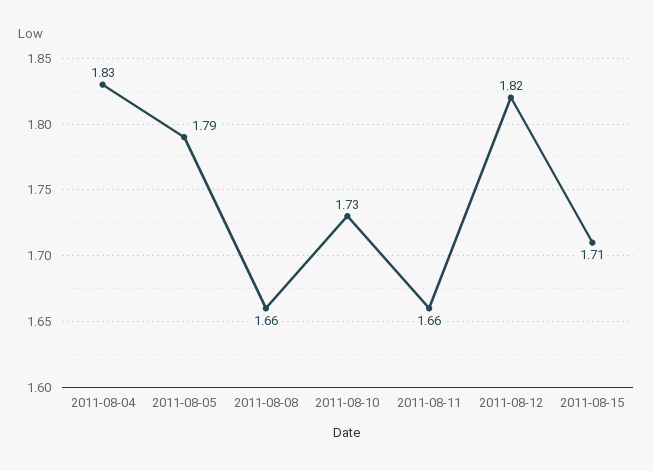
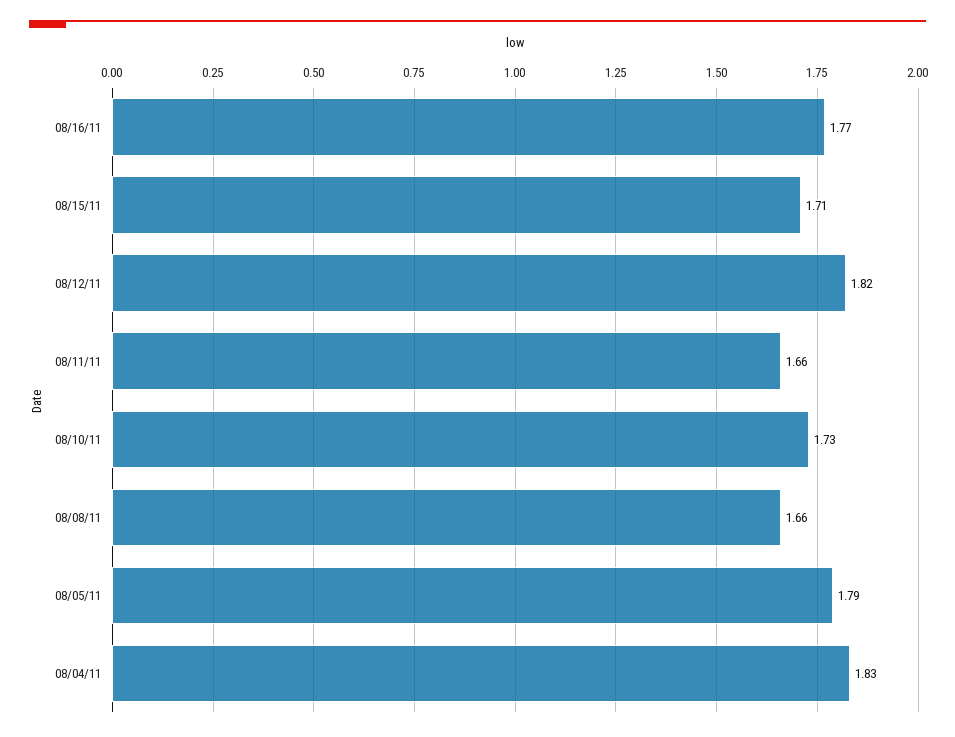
08/16/11: none -> 1.77

